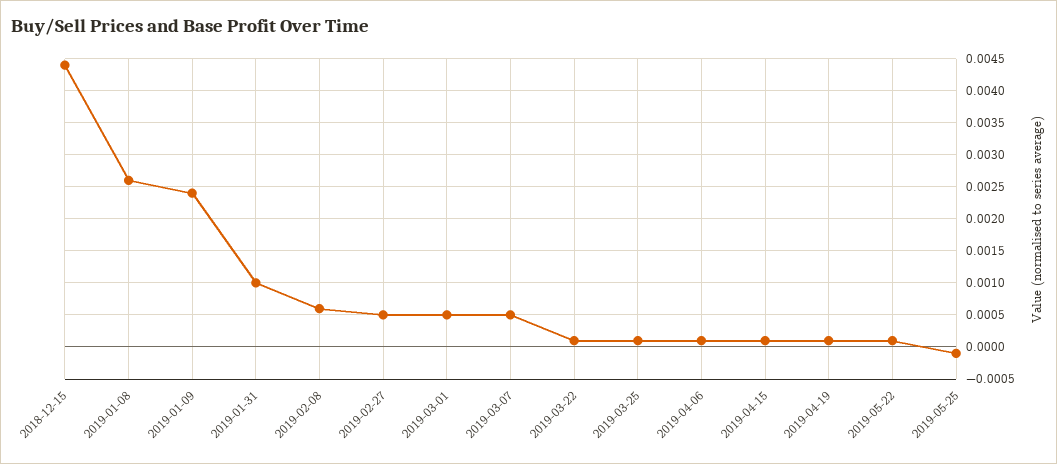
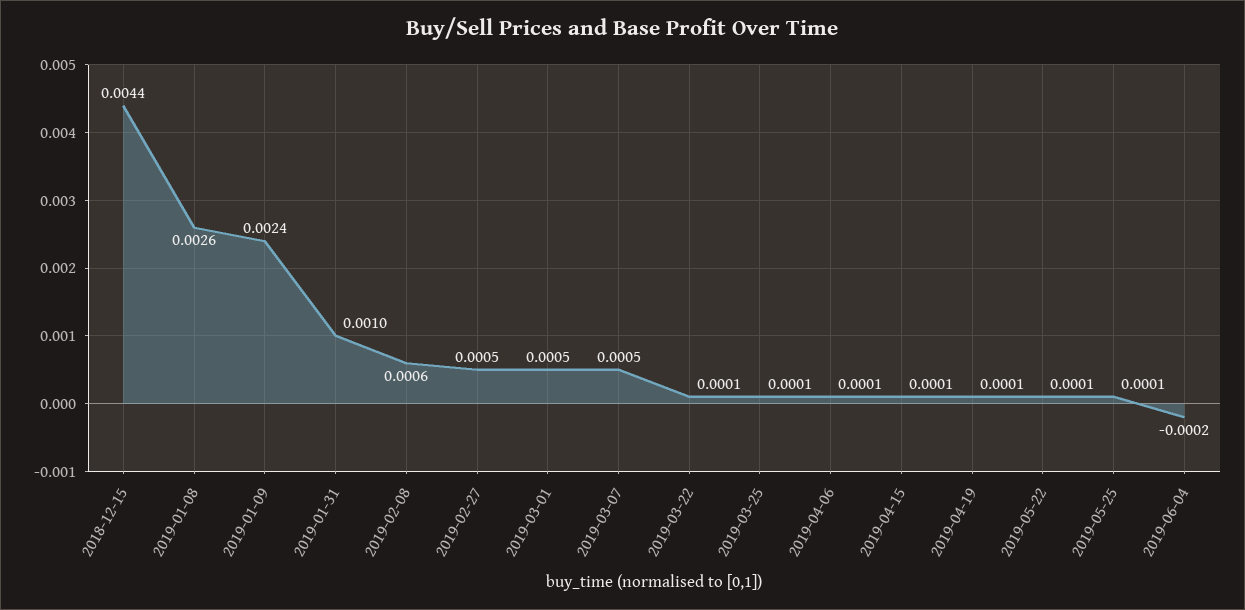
2019-05-25: -0.0001 -> 0.0001
2019-06-04: none -> -0.0002

